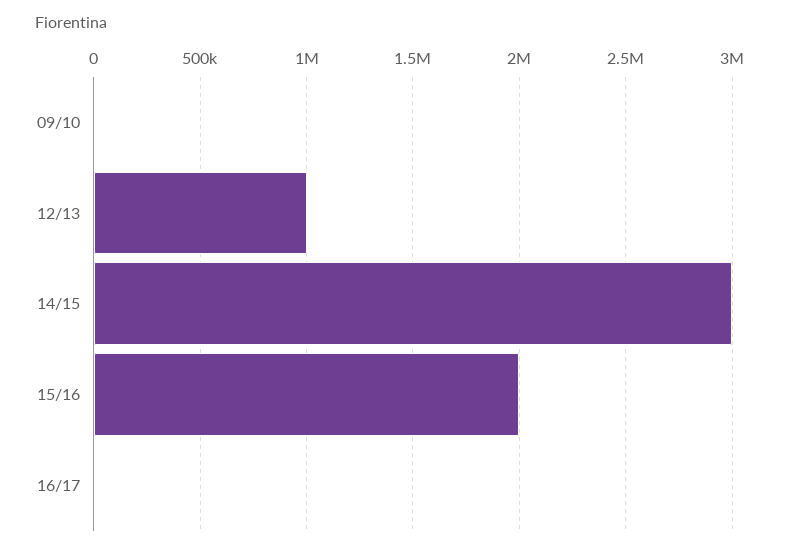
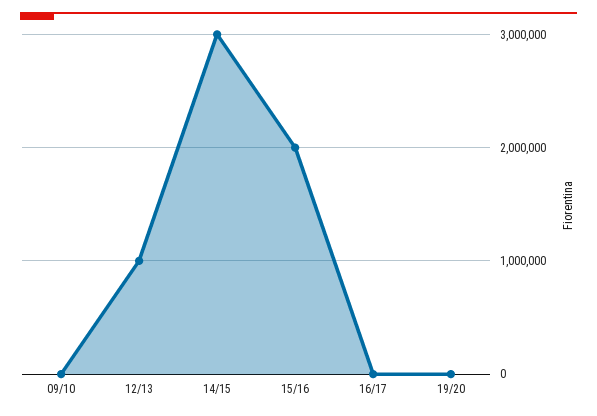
19/20: none -> 0

